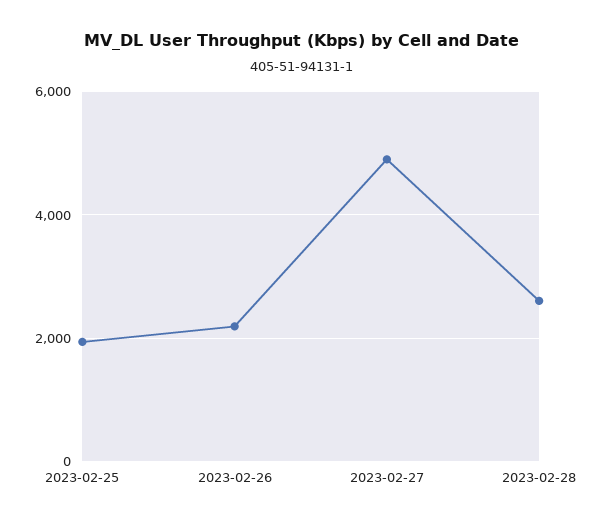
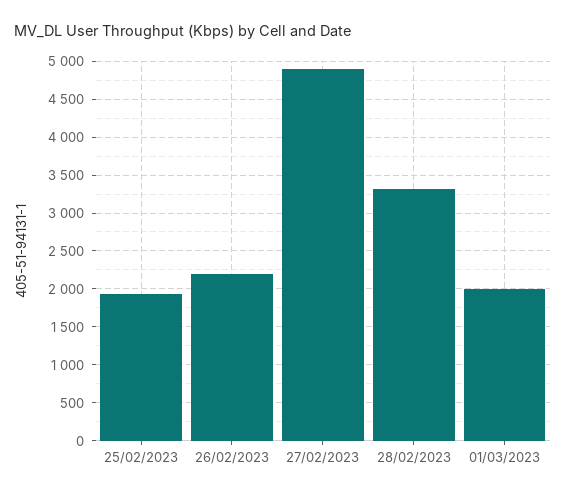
2023-02-28: 2600 -> 3300
01/03/2023: none -> 2000

